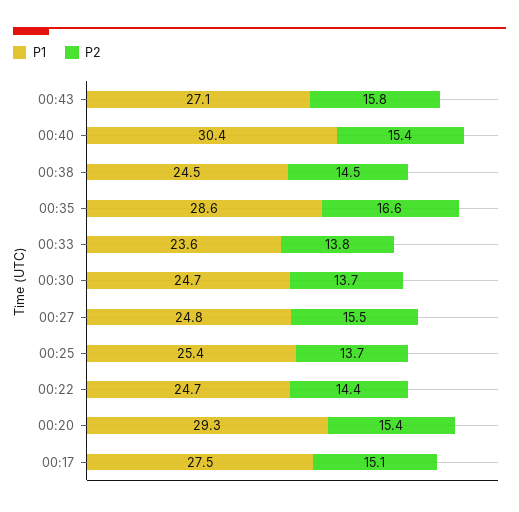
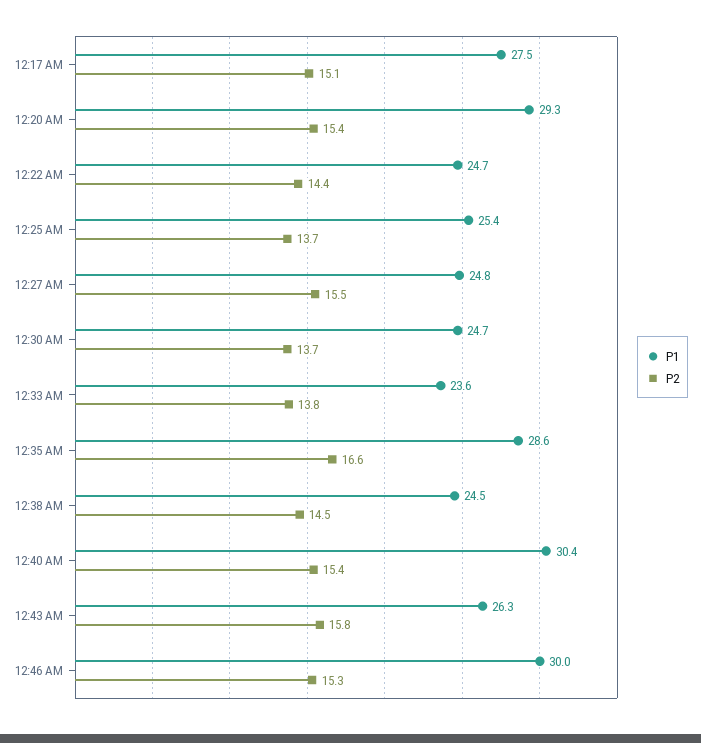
P1, 00:43: 27.1 -> 26.3
P1, 12:46 AM: none -> 30
P2, 12:46 AM: none -> 15.3

